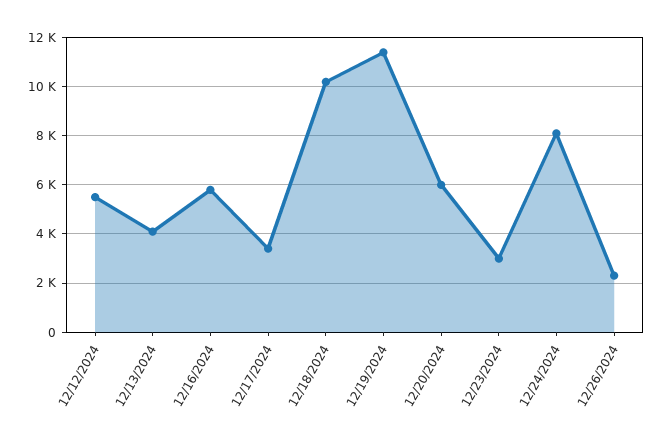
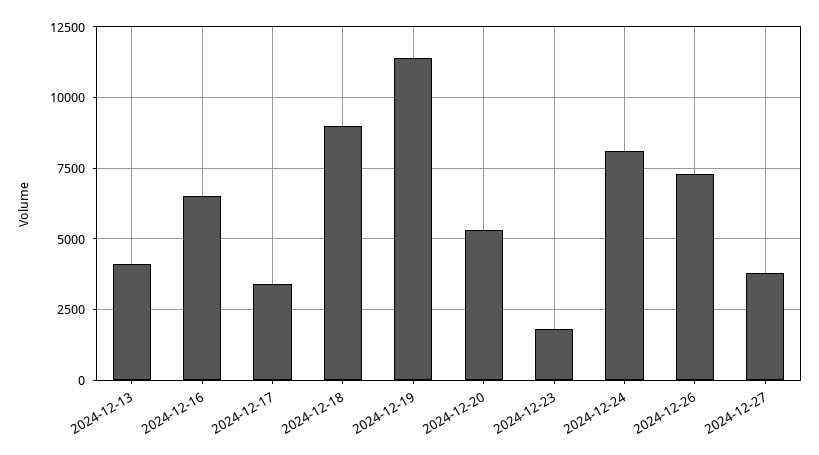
12/12/2024: 5500 -> none
12/16/2024: 5750 -> 6500
12/18/2024: 10250 -> 9000
12/20/2024: 6000 -> 5250
12/23/2024: 3000 -> 1750
12/26/2024: 2250 -> 7250
2024-12-27: none -> 3750

